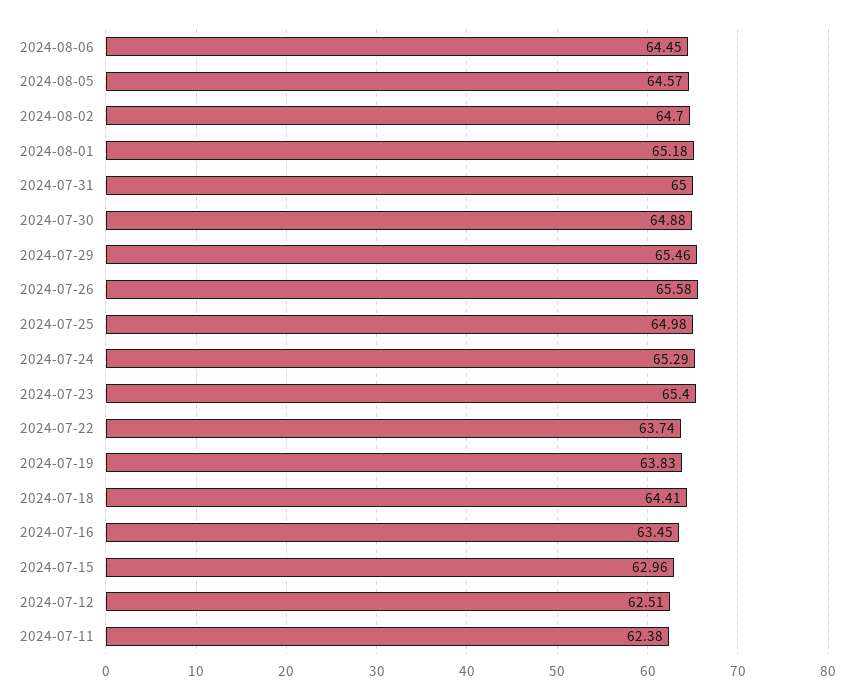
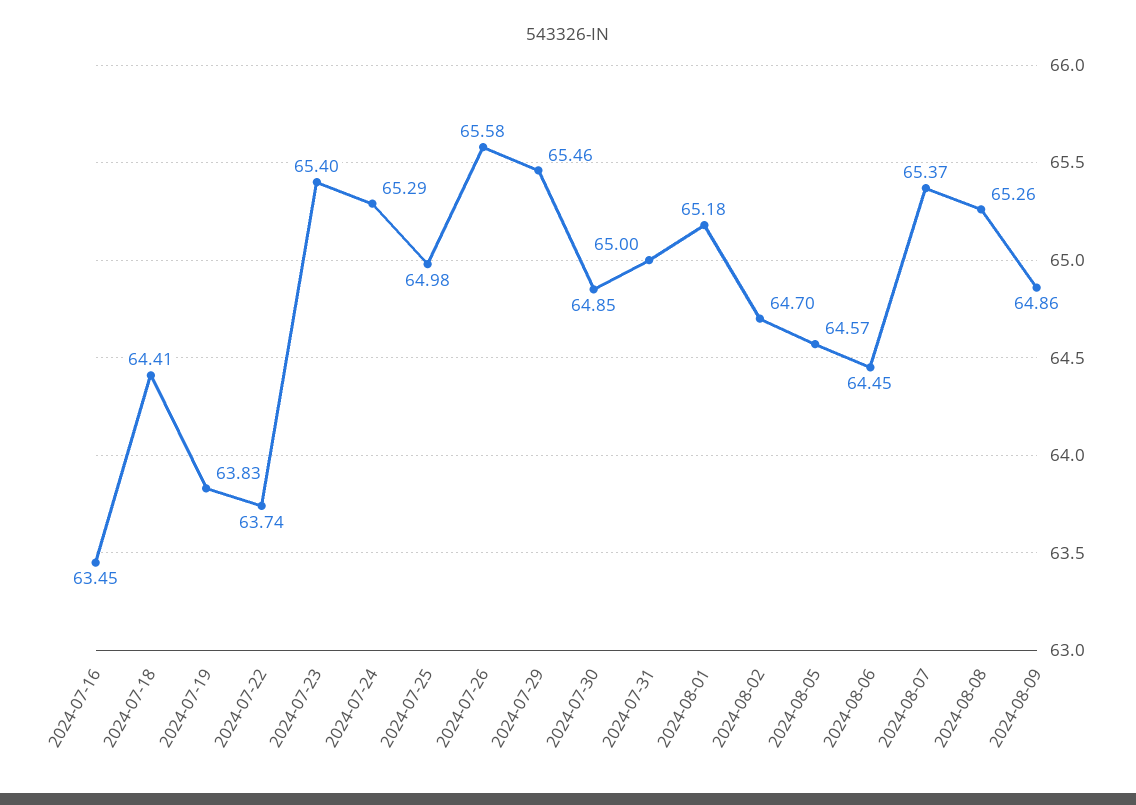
2024-07-30: 64.88 -> 64.85
2024-07-15: 62.96 -> none
2024-07-12: 62.51 -> none
2024-07-11: 62.38 -> none
2024-08-07: none -> 65.37
2024-08-08: none -> 65.26
2024-08-09: none -> 64.86

